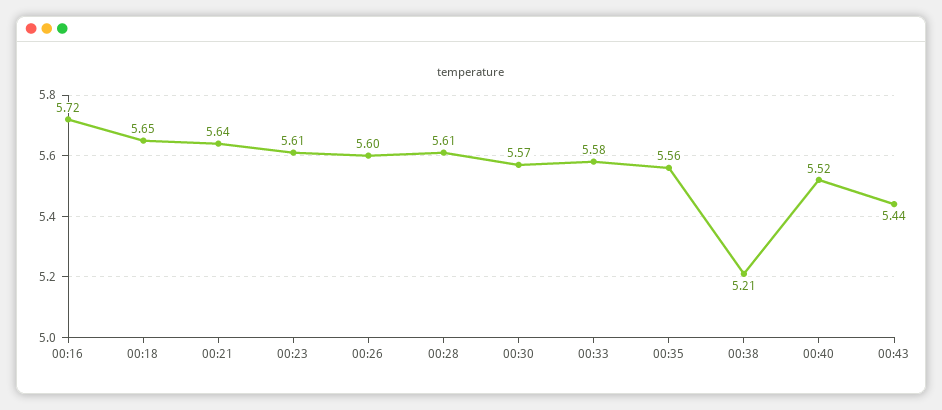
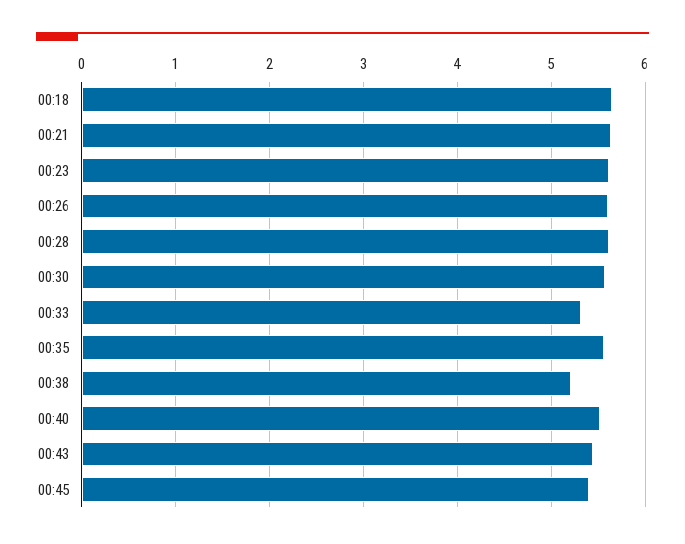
00:16: 5.72 -> none
00:33: 5.58 -> 5.3
00:45: none -> 5.4

